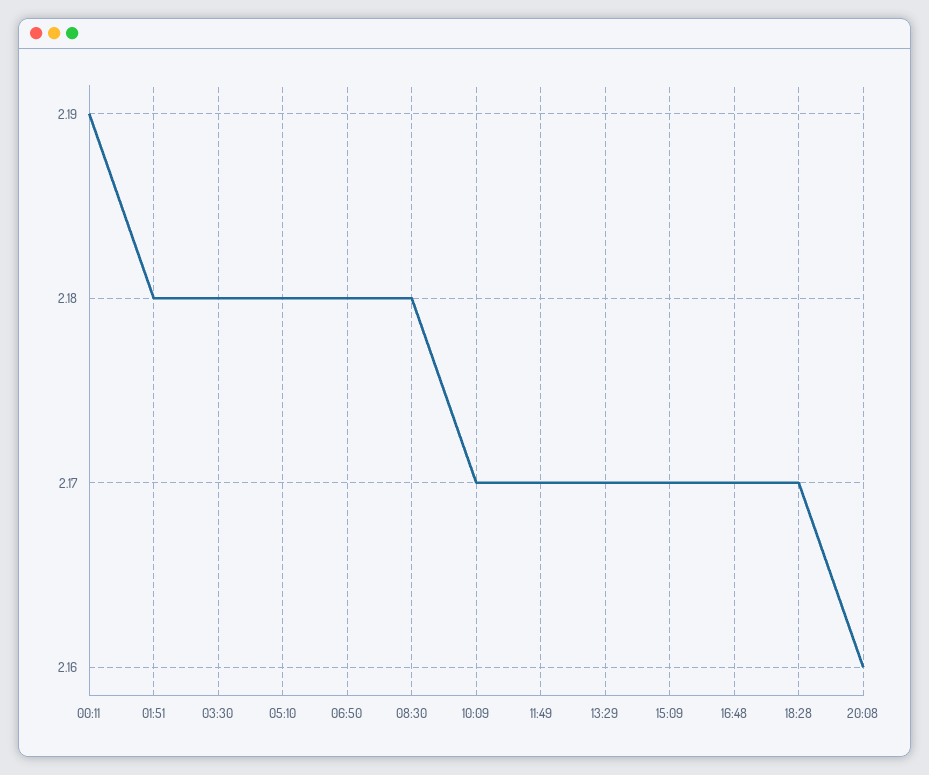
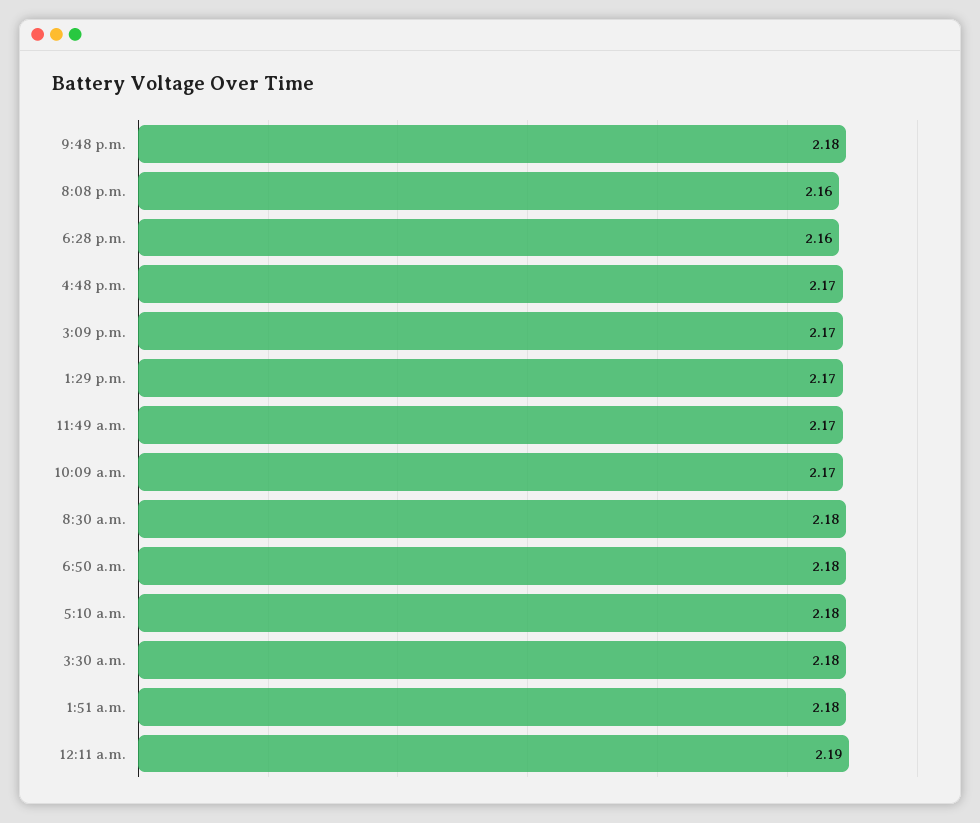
18:28: 2.17 -> 2.16
9:48 p.m.: none -> 2.18

